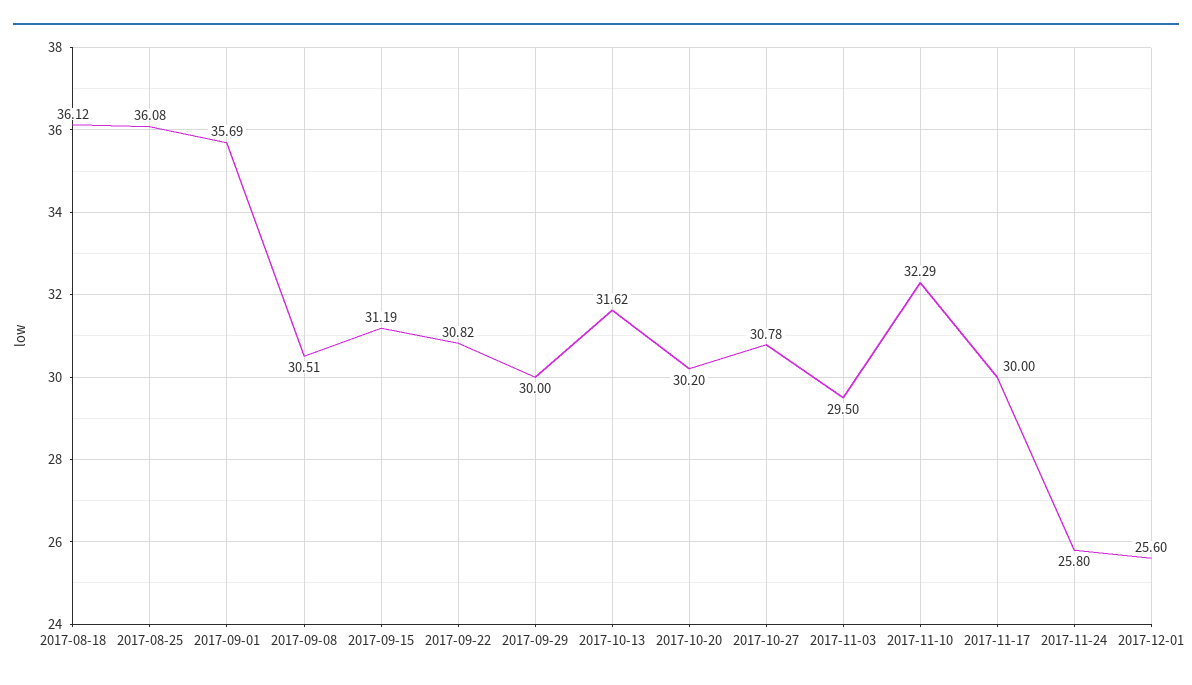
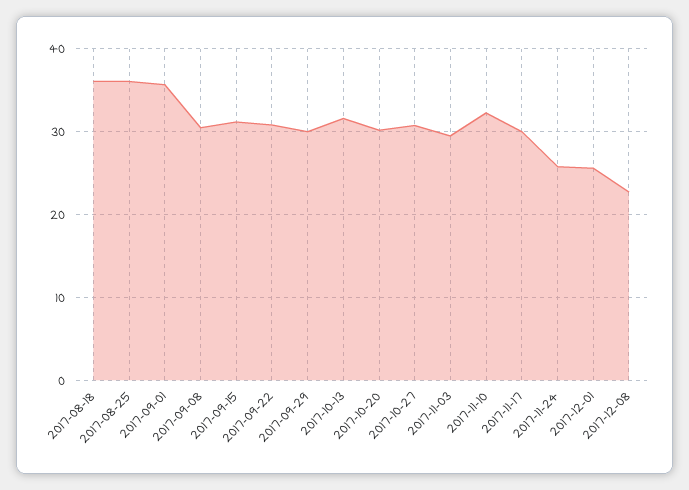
2017-12-08: none -> 23

